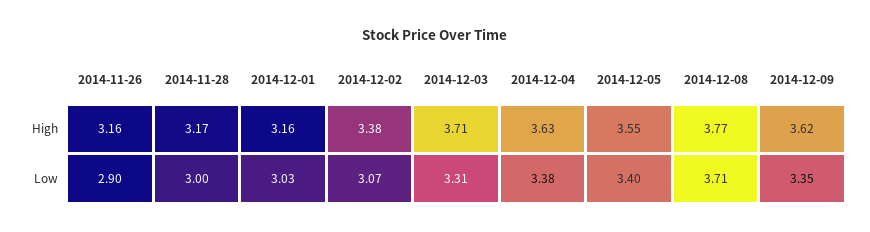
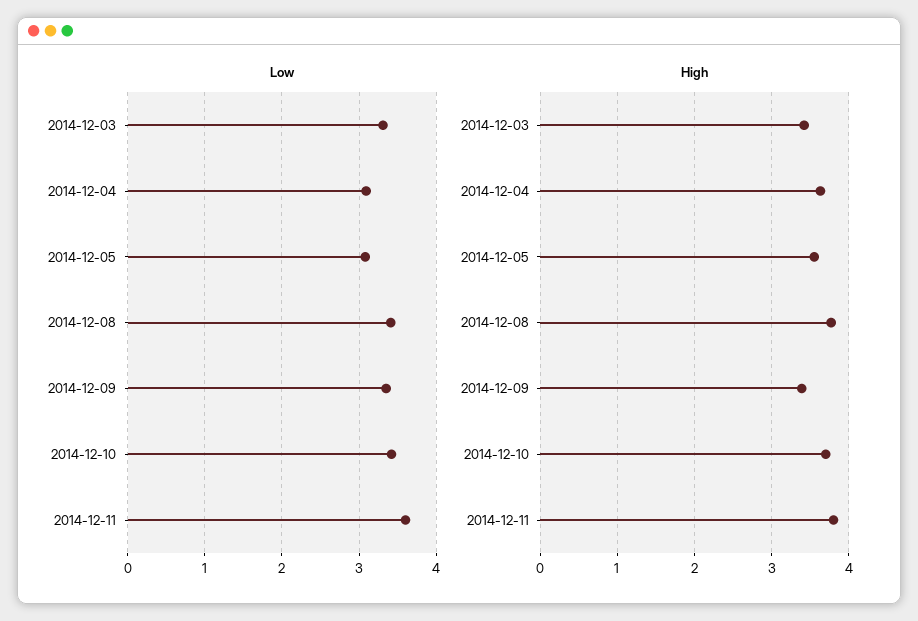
High, 2014-11-26: 3.16 -> none
High, 2014-11-28: 3.17 -> none
High, 2014-12-01: 3.16 -> none
High, 2014-12-02: 3.38 -> none
High, 2014-12-03: 3.71 -> 3.4
High, 2014-12-09: 3.62 -> 3.4
Low, 2014-11-26: 2.9 -> none
Low, 2014-11-28: 3 -> none
Low, 2014-12-01: 3.03 -> none
Low, 2014-12-02: 3.07 -> none
Low, 2014-12-04: 3.38 -> 3.1
Low, 2014-12-05: 3.4 -> 3.1
Low, 2014-12-08: 3.71 -> 3.4
Low, 2014-12-10: none -> 3.4
Low, 2014-12-11: none -> 3.6
High, 2014-12-10: none -> 3.7
High, 2014-12-11: none -> 3.8

